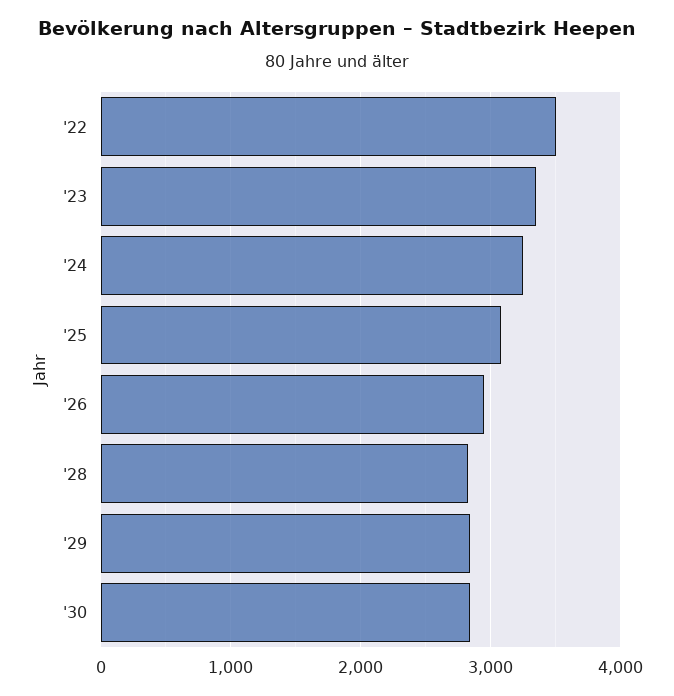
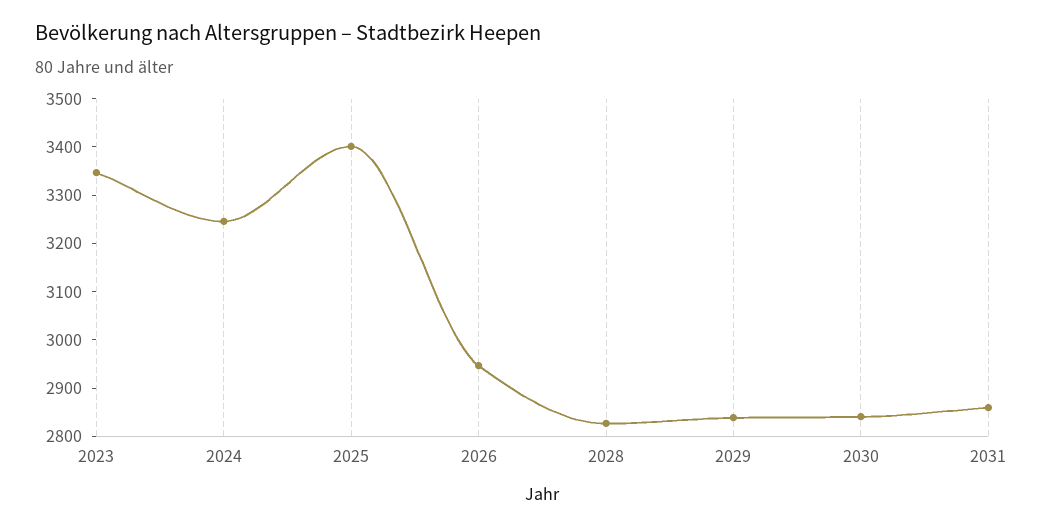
'22: 3500 -> none
'25: 3100 -> 3400
2031: none -> 2860

